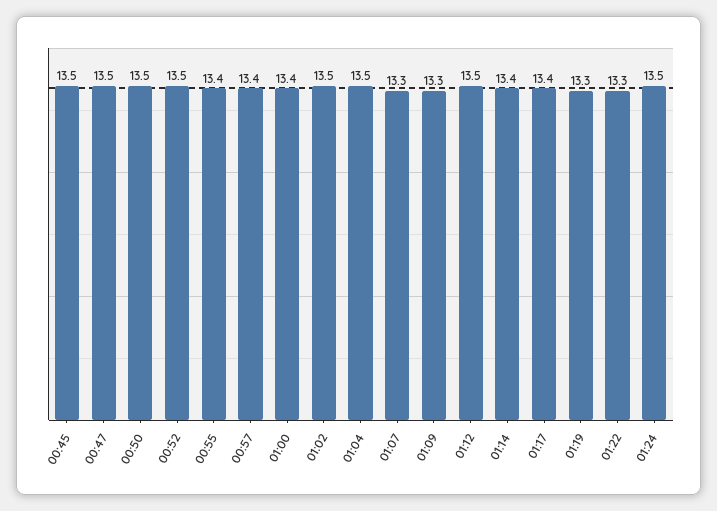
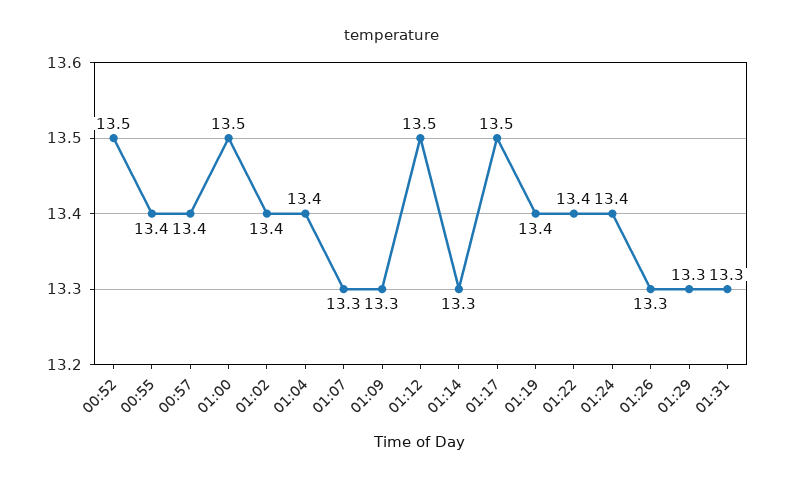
00:45: 13.5 -> none
00:47: 13.5 -> none
00:50: 13.5 -> none
01:00: 13.4 -> 13.5
01:02: 13.5 -> 13.4
01:04: 13.5 -> 13.4
01:14: 13.4 -> 13.3
01:17: 13.4 -> 13.5
01:19: 13.3 -> 13.4
01:22: 13.3 -> 13.4
01:24: 13.5 -> 13.4
01:26: none -> 13.3
01:29: none -> 13.3
01:31: none -> 13.3

